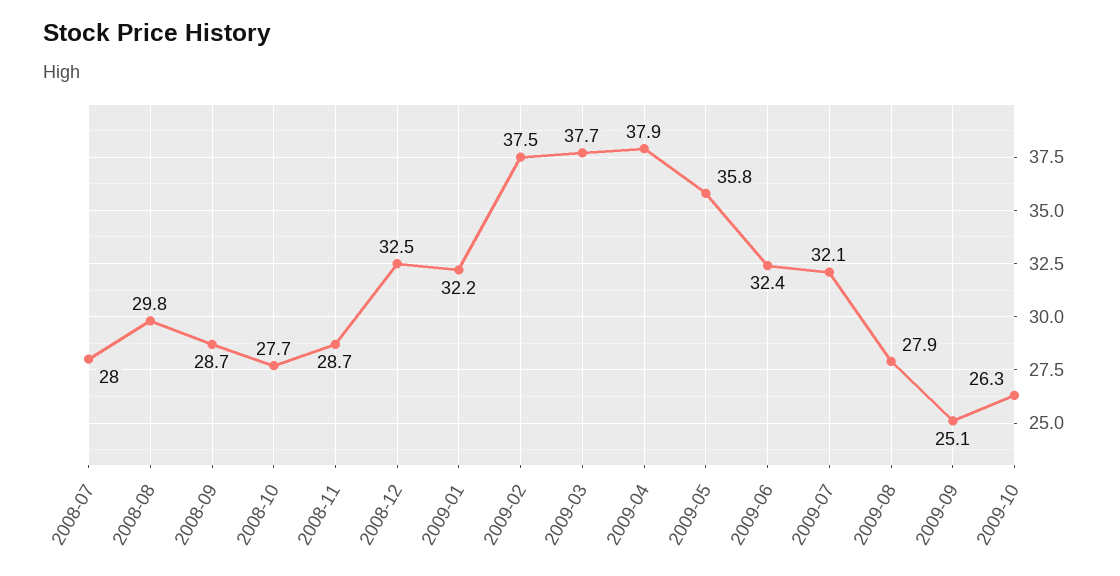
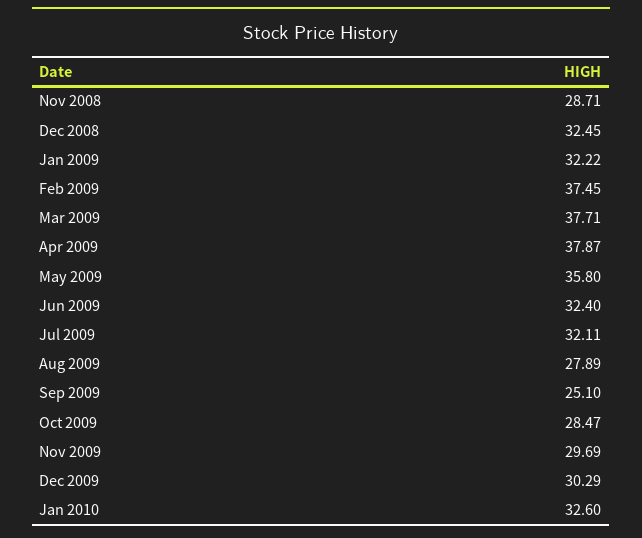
2008-07: 28 -> none
2008-08: 29.8 -> none
2008-09: 28.7 -> none
2008-10: 27.7 -> none
2009-10: 26.3 -> 28.47
Nov 2009: none -> 29.69
Dec 2009: none -> 30.29
Jan 2010: none -> 32.6

